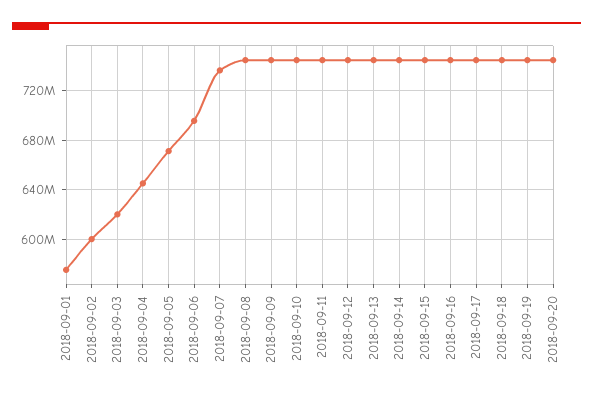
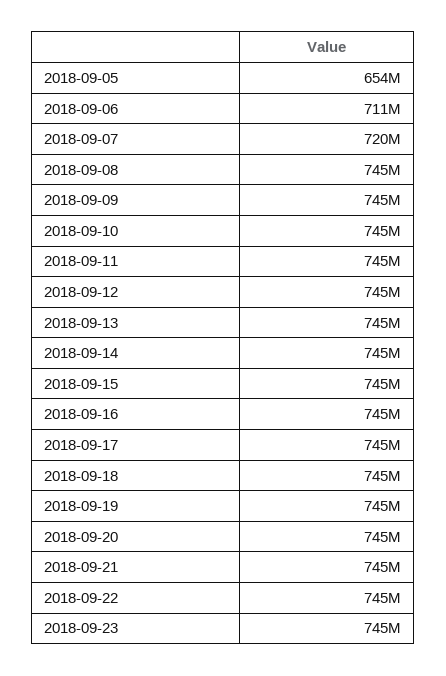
2018-09-01: 575000000 -> none
2018-09-02: 600000000 -> none
2018-09-03: 620000000 -> none
2018-09-04: 645000000 -> none
2018-09-05: 670000000 -> 654000000
2018-09-06: 695000000 -> 711000000
2018-09-07: 735000000 -> 720000000
2018-09-21: none -> 745000000
2018-09-22: none -> 745000000
2018-09-23: none -> 745000000

